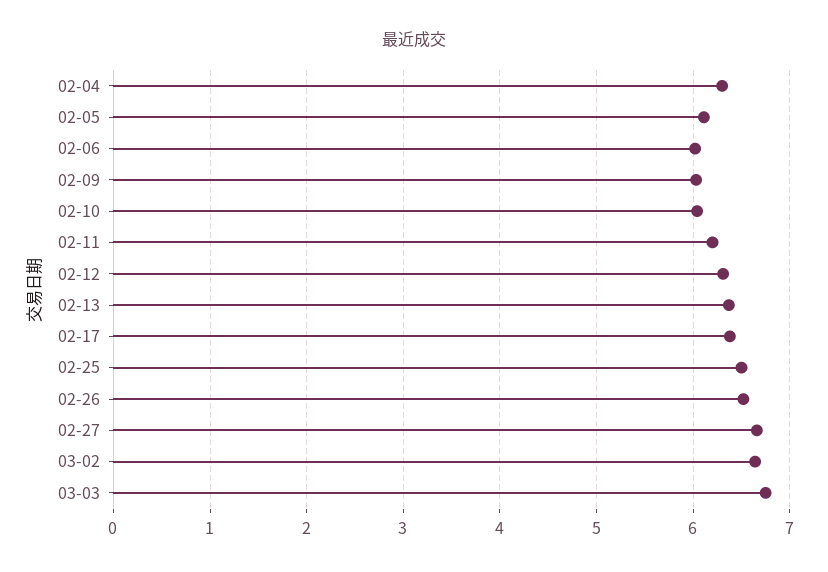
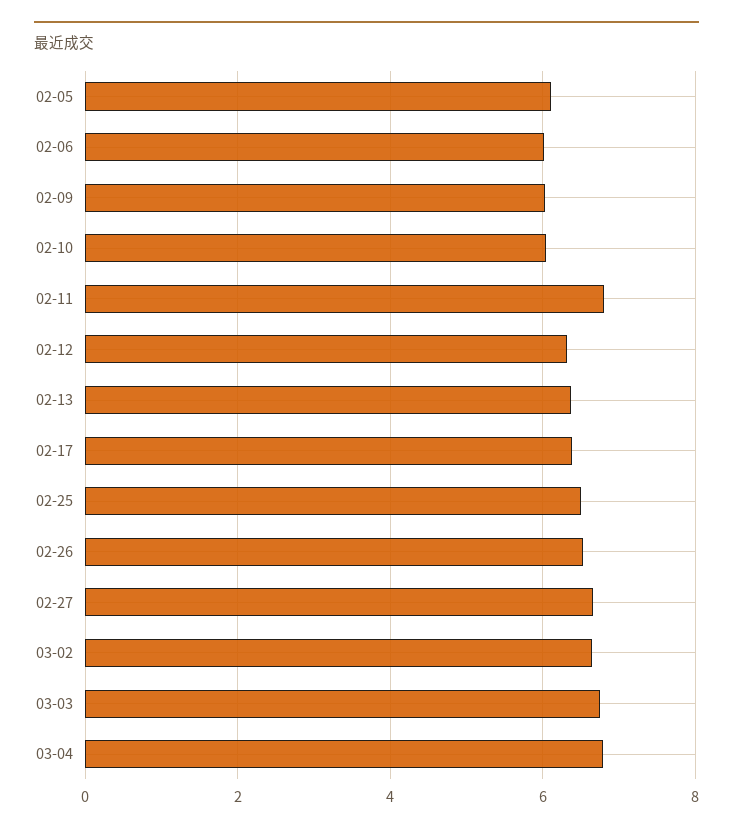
02-04: 6.3 -> none
02-11: 6.2 -> 6.8
03-04: none -> 6.8

